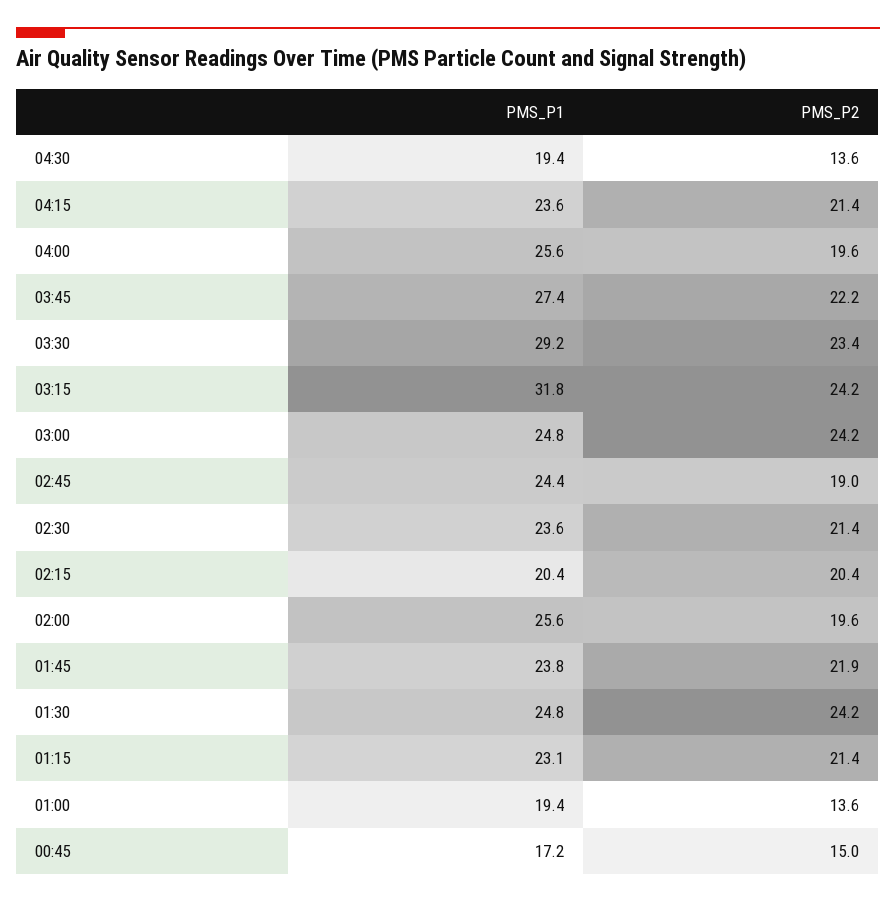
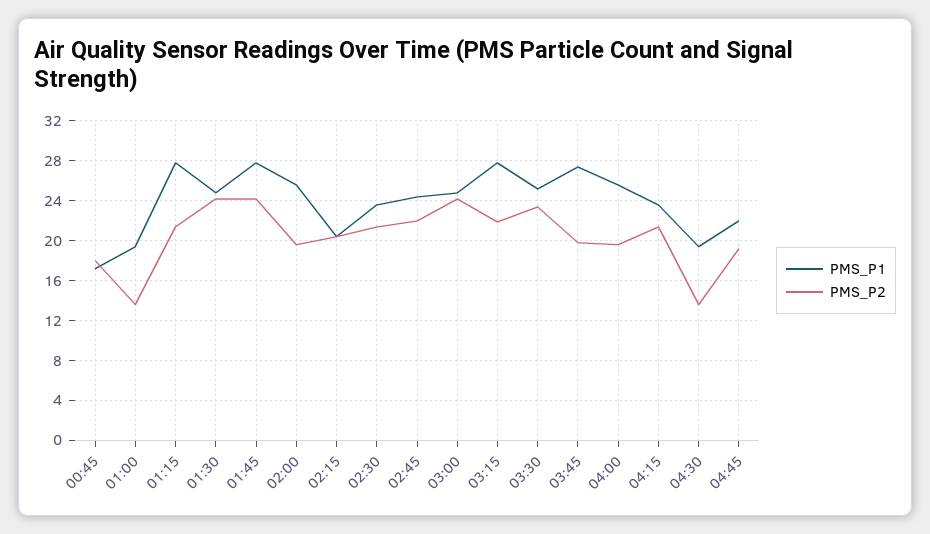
PMS_P2, 03:45: 22.2 -> 20
PMS_P1, 03:30: 29.2 -> 25
PMS_P1, 03:15: 31.8 -> 28
PMS_P2, 03:15: 24.2 -> 22
PMS_P2, 02:45: 19 -> 22
PMS_P1, 01:45: 23.8 -> 28
PMS_P2, 01:45: 21.9 -> 24
PMS_P1, 01:15: 23.1 -> 28
PMS_P2, 00:45: 15 -> 18
PMS_P1, 04:45: none -> 22
PMS_P2, 04:45: none -> 19

